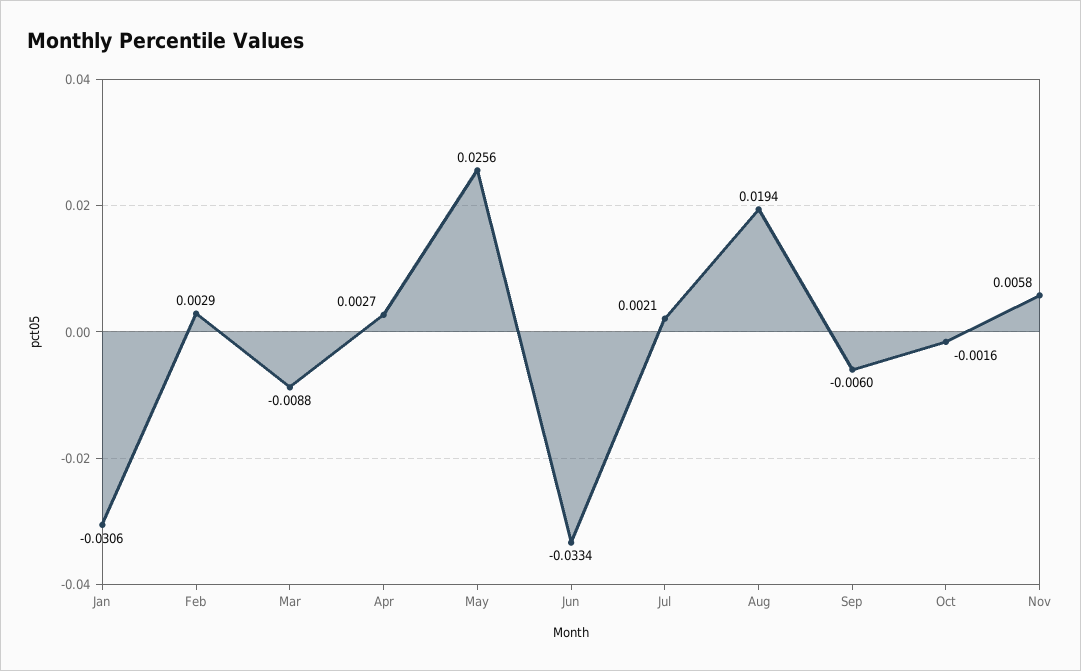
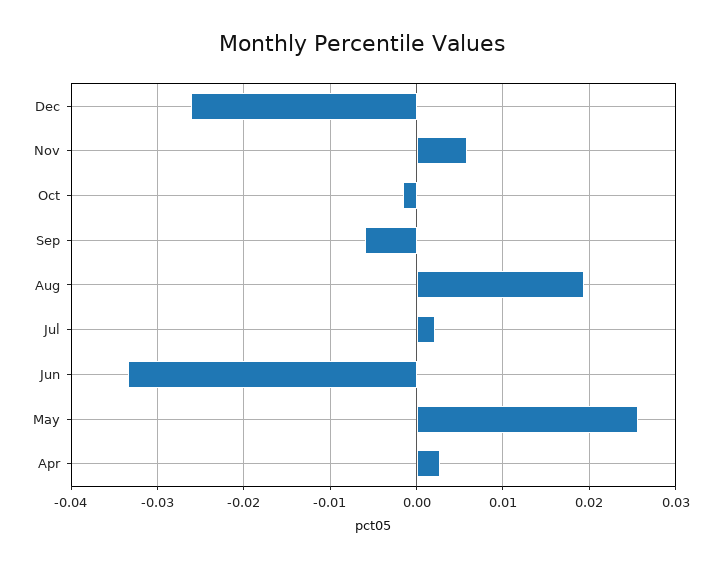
Jan: -0.0306 -> none
Feb: 0.0029 -> none
Mar: -0.0088 -> none
Dec: none -> -0.026

